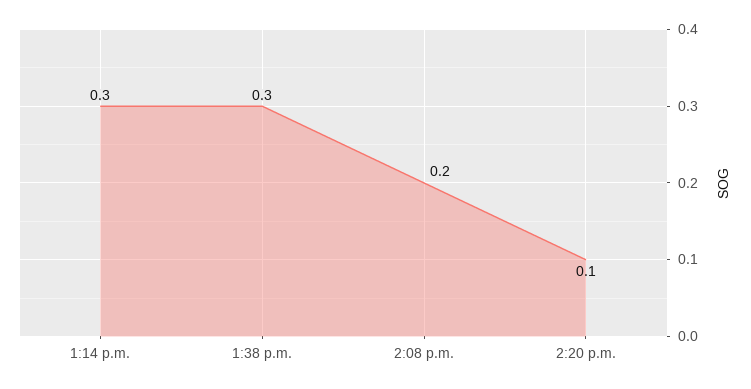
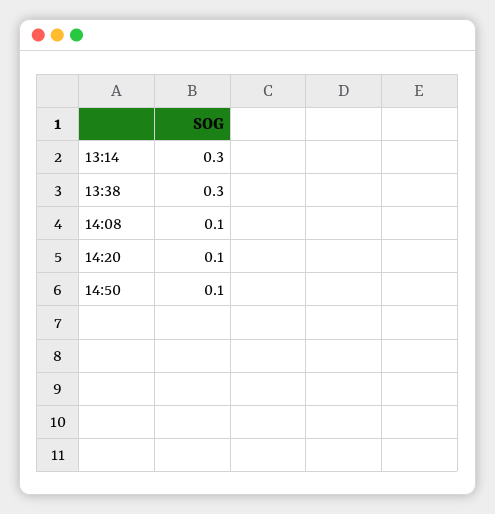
2:08 p.m.: 0.2 -> 0.1
14:50: none -> 0.1

